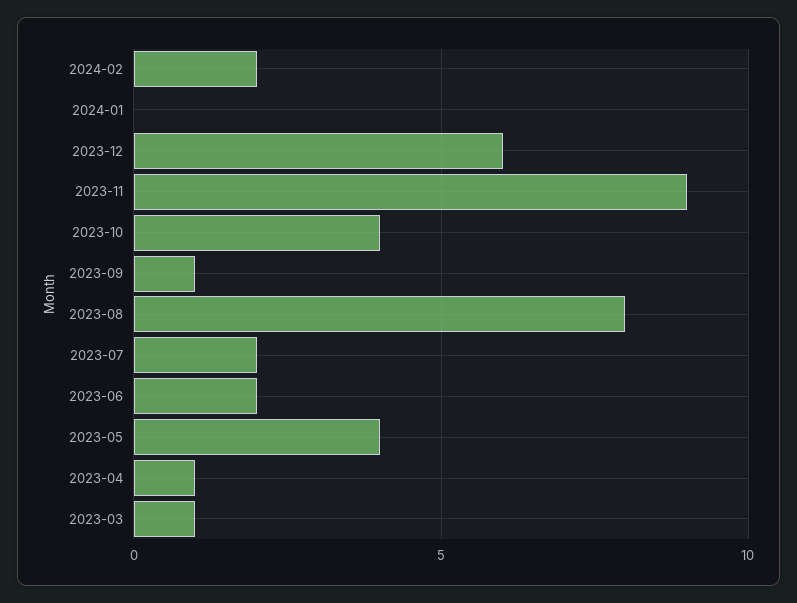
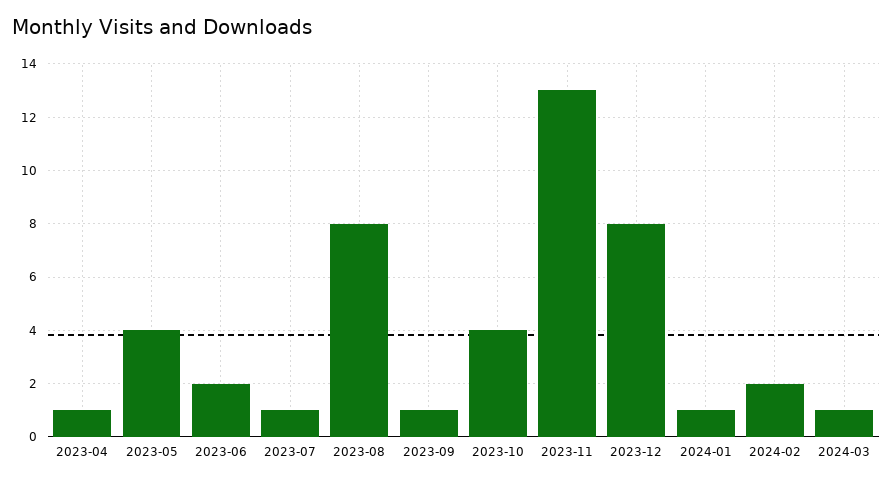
2024-01: 0 -> 1
2023-12: 6 -> 8
2023-11: 9 -> 13
2023-07: 2 -> 1
2023-03: 1 -> none
2024-03: none -> 1

